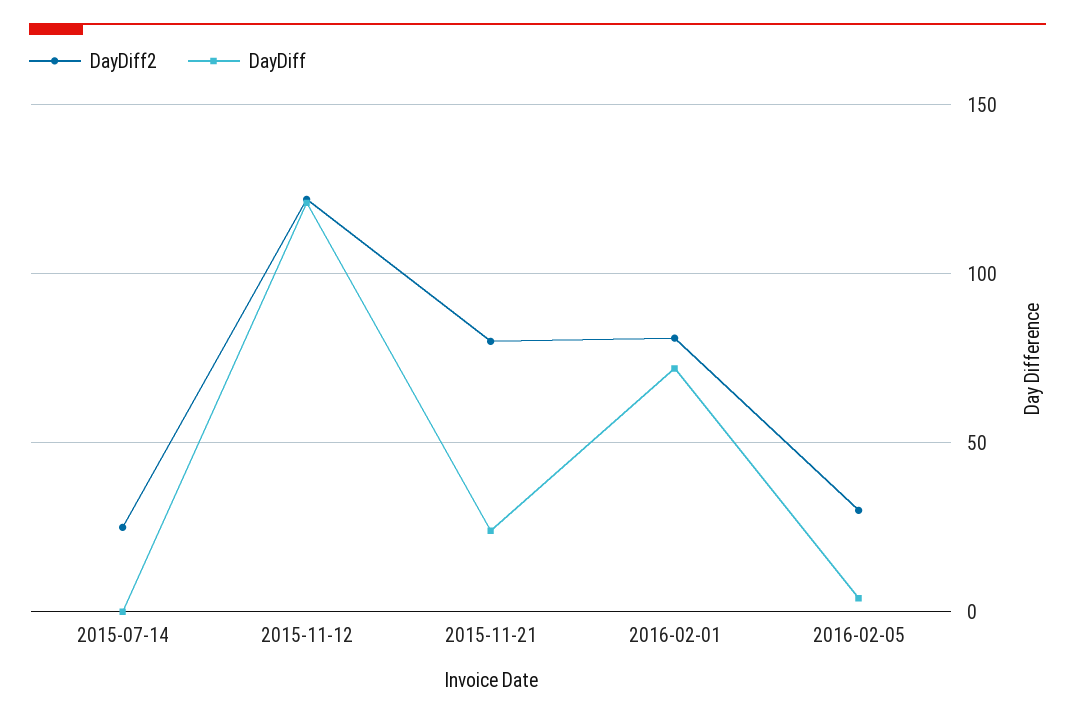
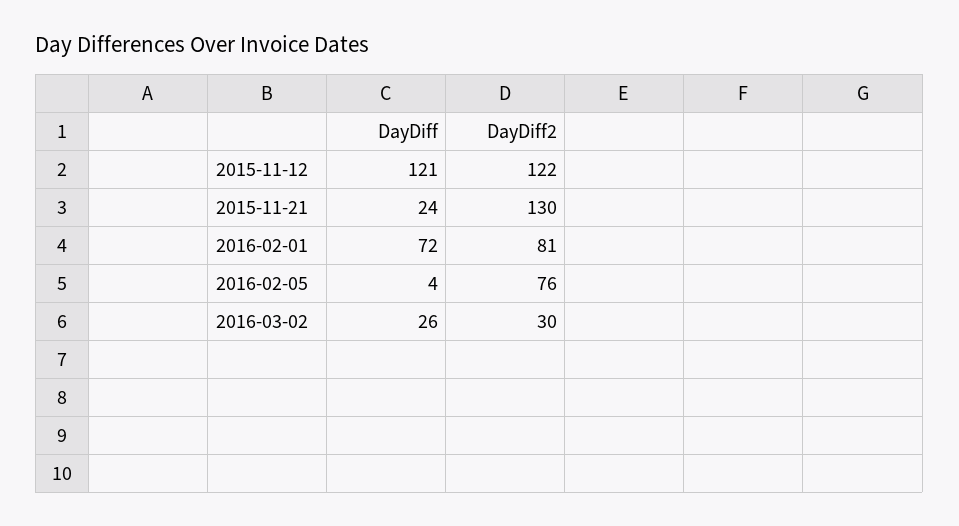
DayDiff2, 2015-07-14: 25 -> none
DayDiff, 2015-07-14: 0 -> none
DayDiff2, 2015-11-21: 80 -> 130
DayDiff2, 2016-02-05: 30 -> 76
DayDiff, 2016-03-02: none -> 26
DayDiff2, 2016-03-02: none -> 30

